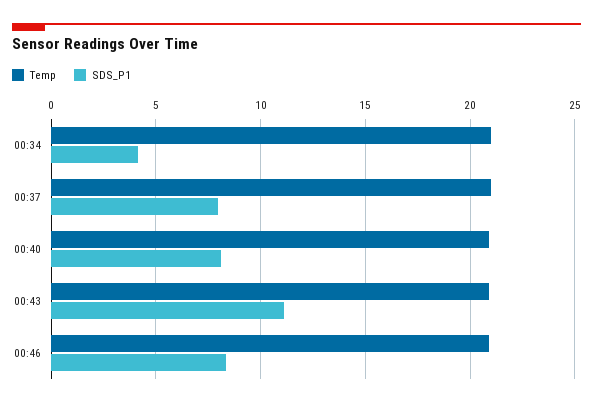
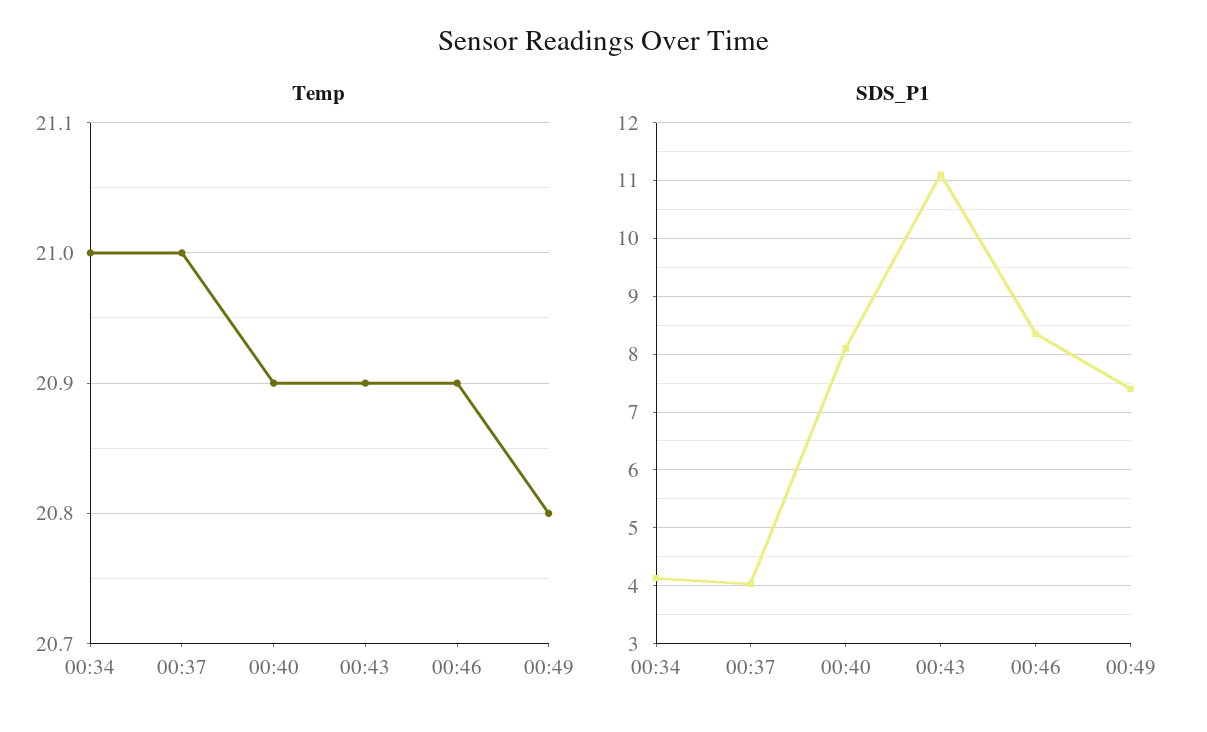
SDS_P1, 00:37: 8 -> 4
Temp, 00:49: none -> 20.8
SDS_P1, 00:49: none -> 7.4

